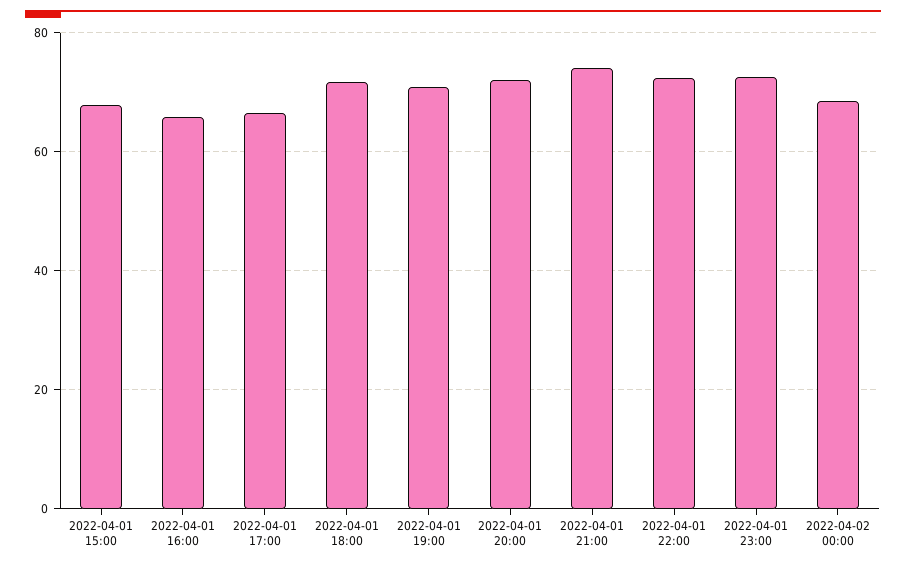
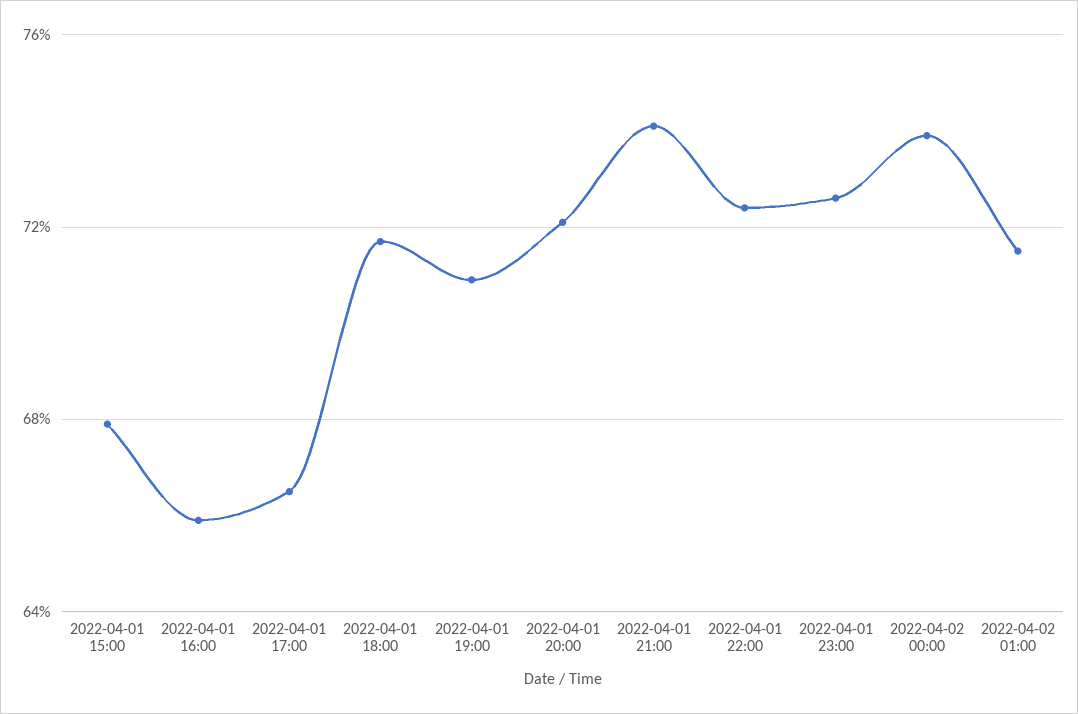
2022-04-02 00:00: 68 -> 74
2022-04-02 01:00: none -> 71.5

